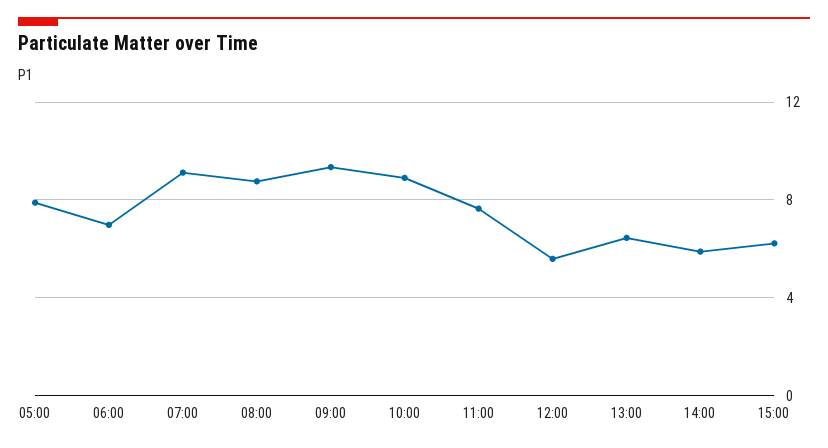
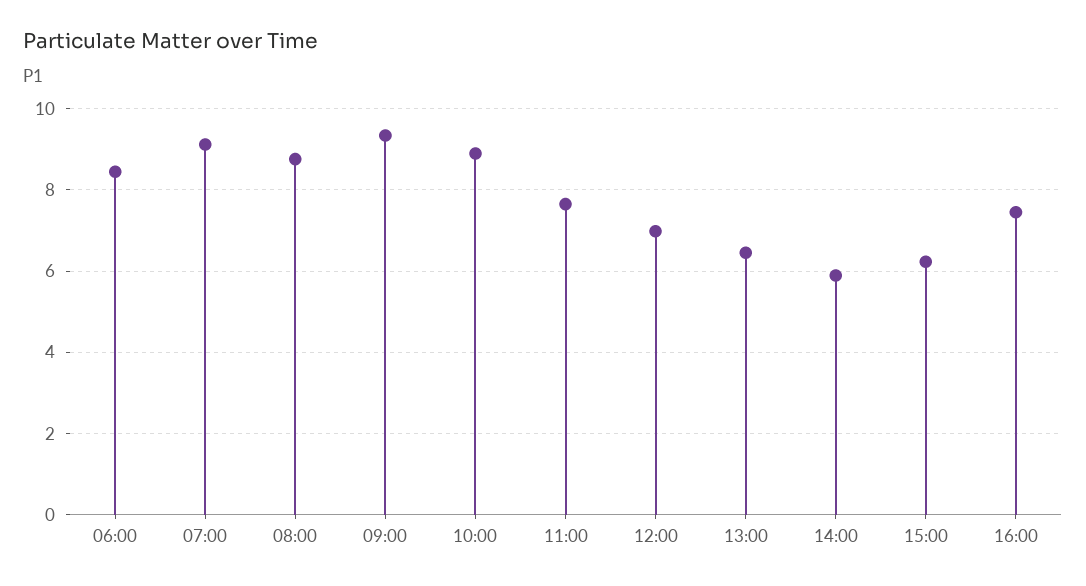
05:00: 8 -> none
06:00: 7 -> 8.4
12:00: 5.5 -> 7
16:00: none -> 7.4

